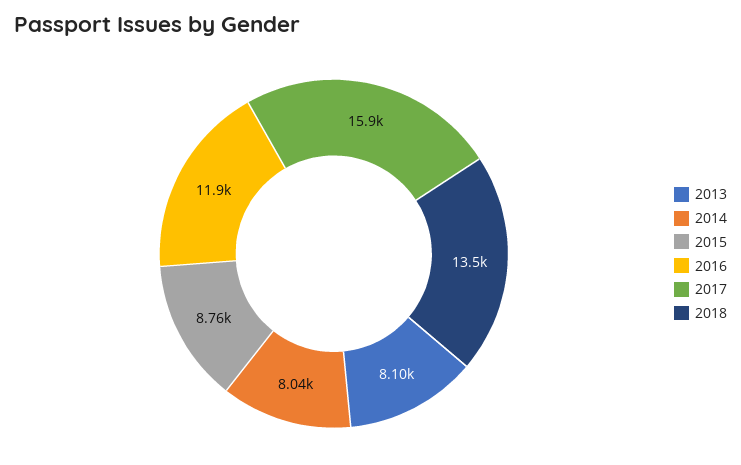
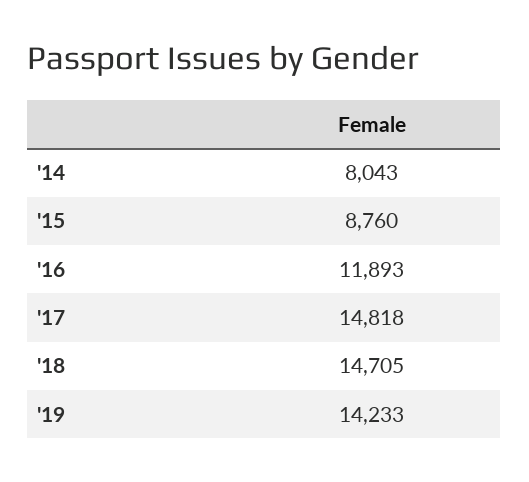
2013: 8100 -> none
2017: 15900 -> 14818
2018: 13500 -> 14705
'19: none -> 14233

